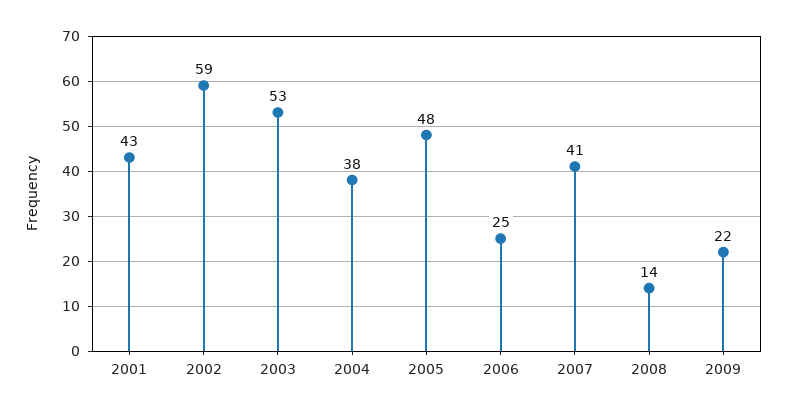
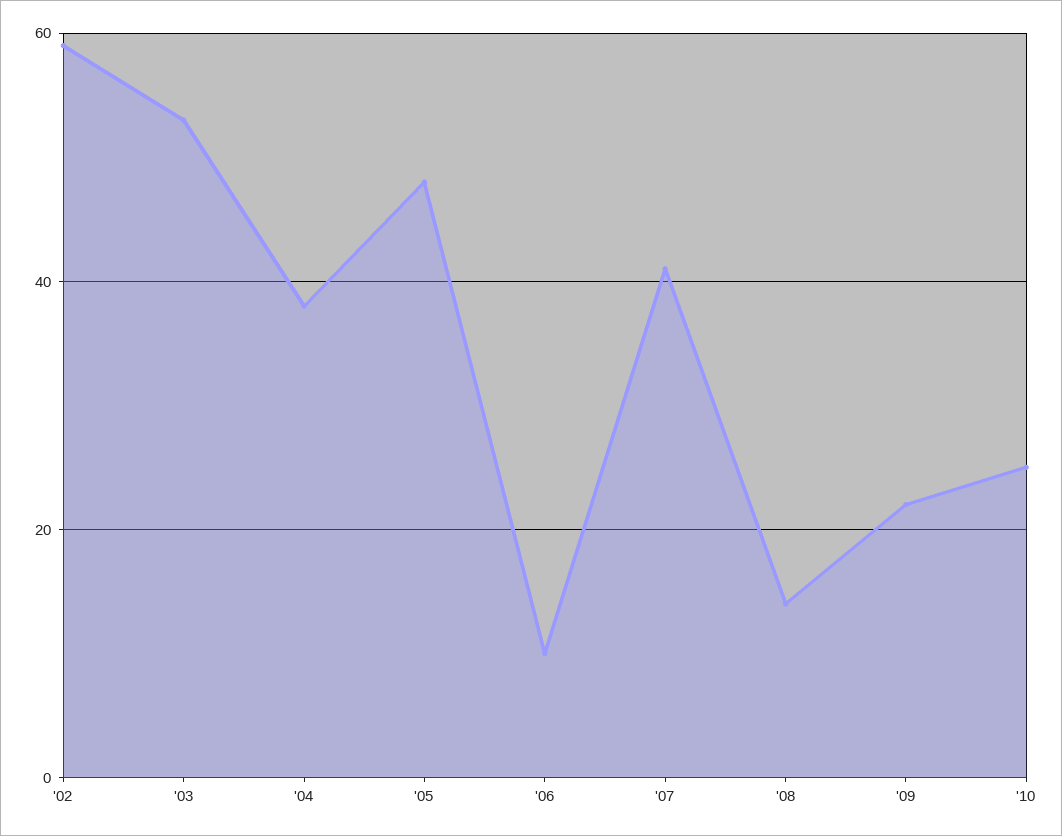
2001: 43 -> none
2006: 25 -> 10
'10: none -> 25

